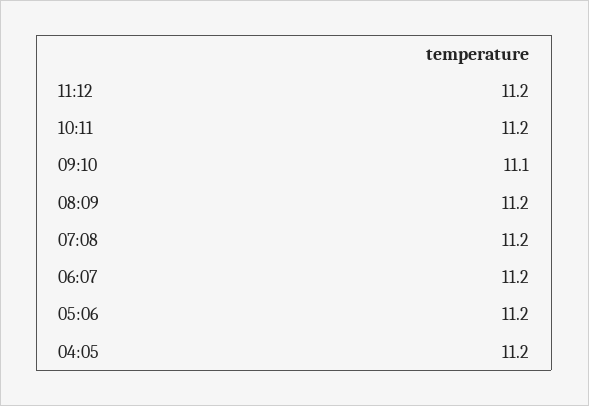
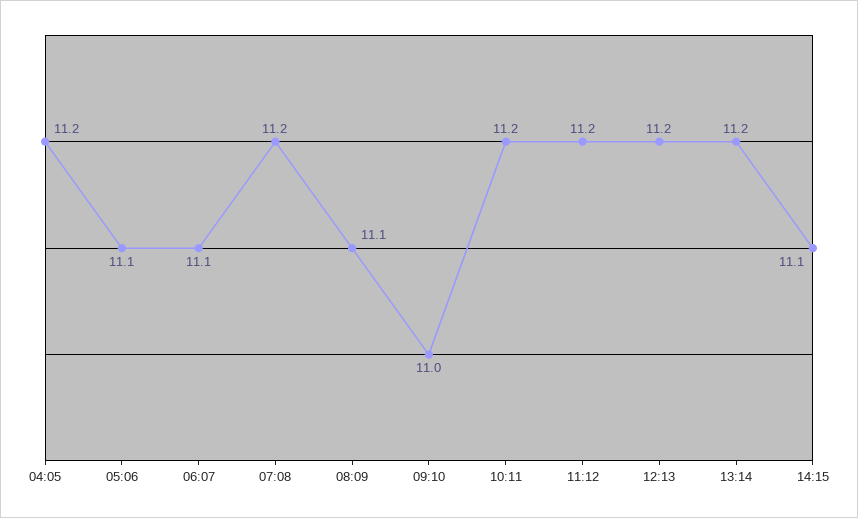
09:10: 11.1 -> 11
08:09: 11.2 -> 11.1
06:07: 11.2 -> 11.1
05:06: 11.2 -> 11.1
12:13: none -> 11.2
13:14: none -> 11.2
14:15: none -> 11.1

